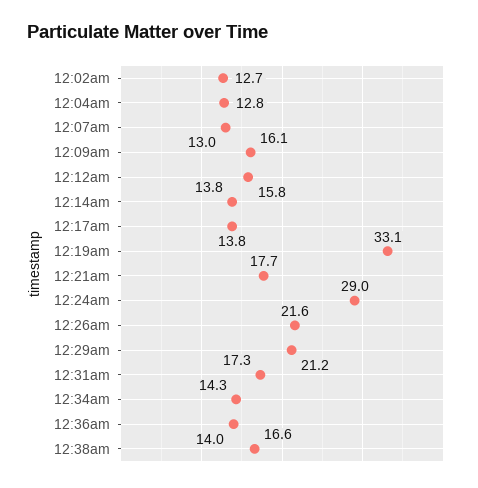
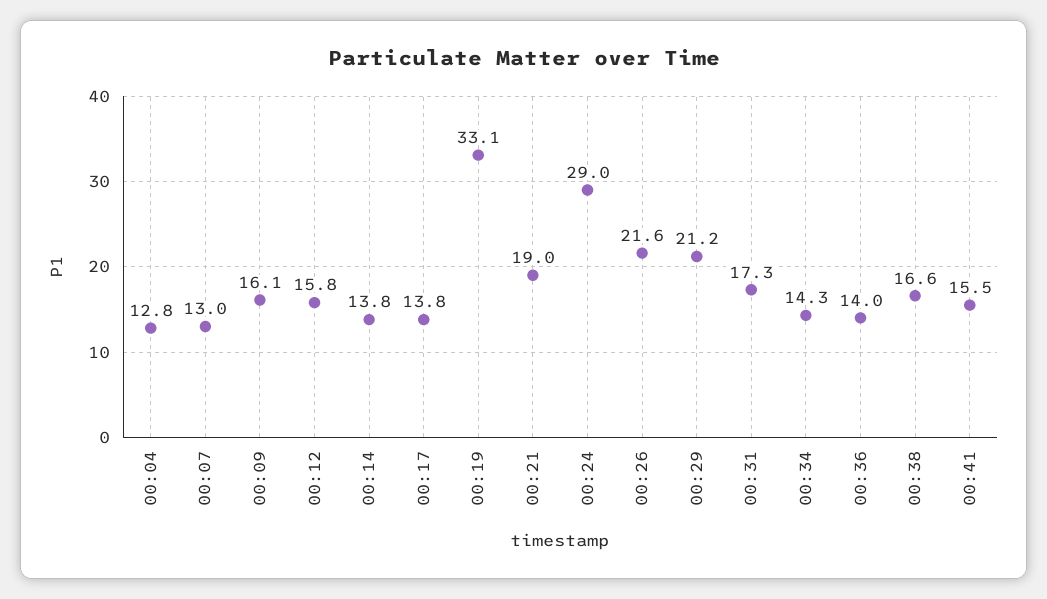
12:02am: 12.7 -> none
12:21am: 17.7 -> 19
00:41: none -> 15.5

